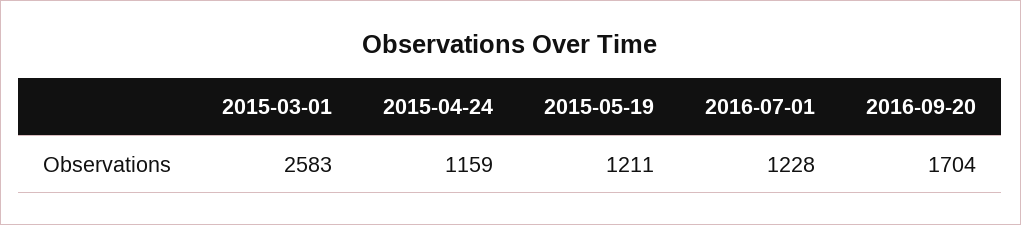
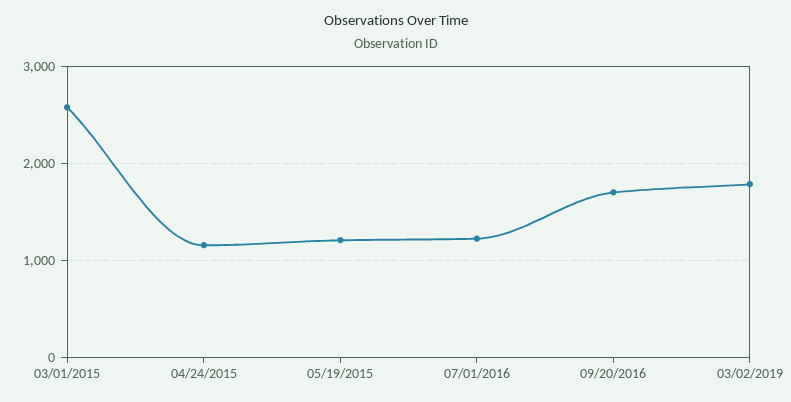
03/02/2019: none -> 1800

